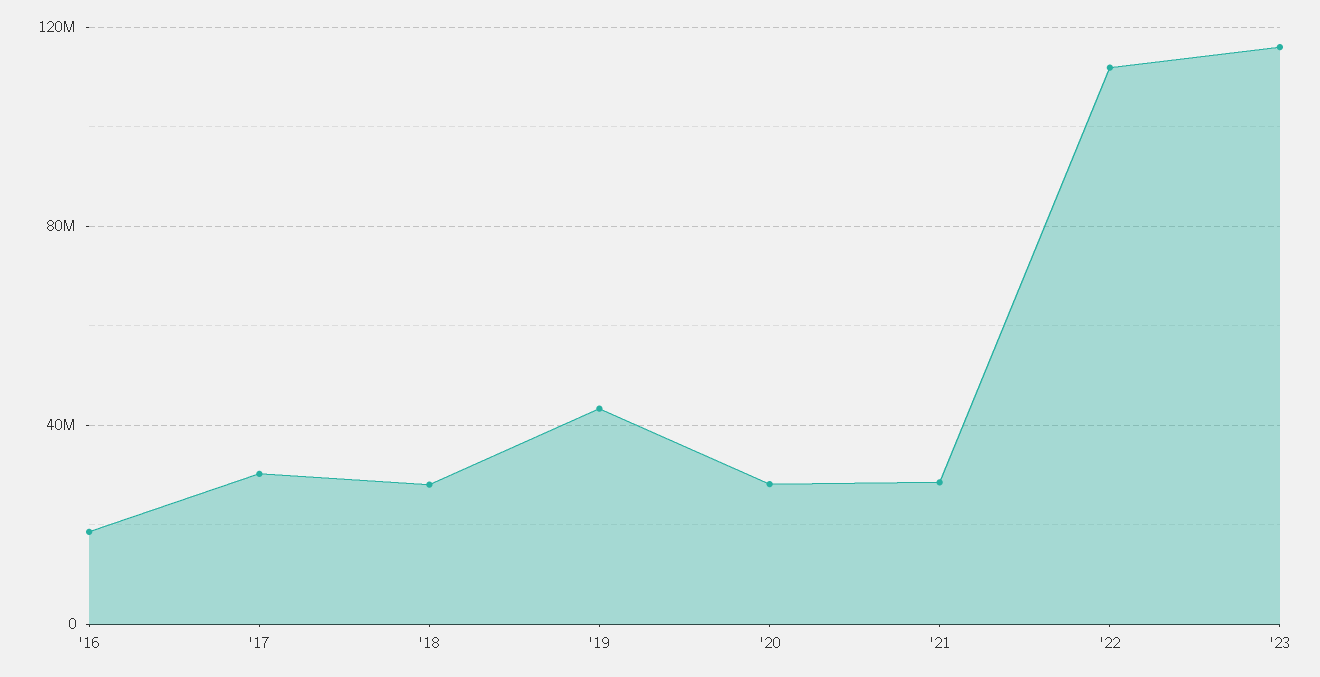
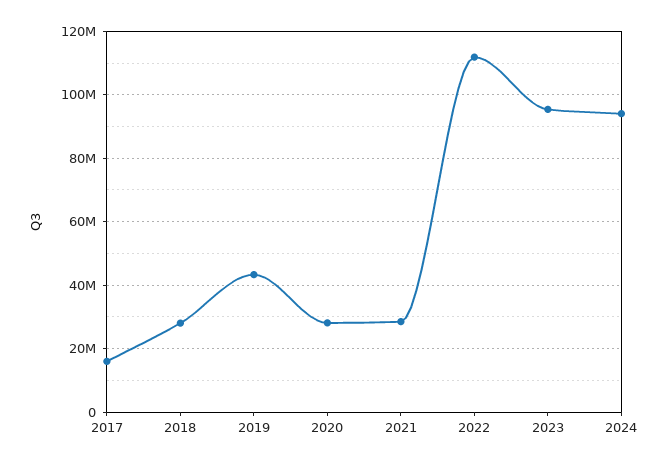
'16: 20000000 -> none
'17: 30000000 -> 16000000
'23: 115000000 -> 96000000
2024: none -> 94000000

